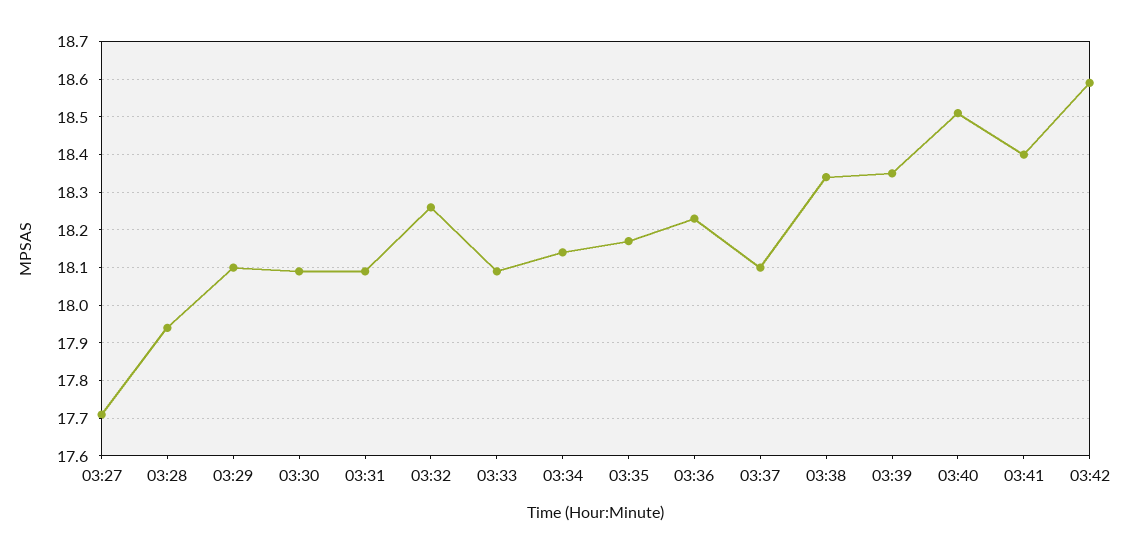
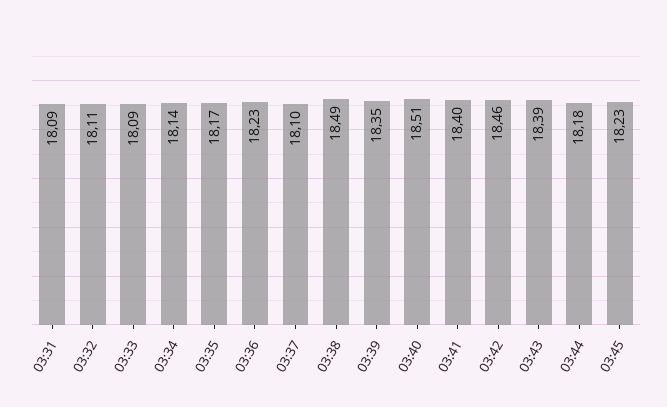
03:27: 17.7 -> none
03:28: 17.95 -> none
03:29: 18.1 -> none
03:30: 18.1 -> none
03:32: 18.25 -> 18.11
03:38: 18.35 -> 18.49
03:42: 18.6 -> 18.46
03:43: none -> 18.39
03:44: none -> 18.18
03:45: none -> 18.23

